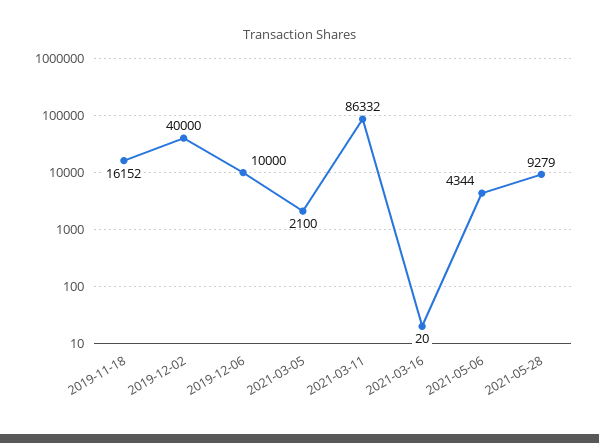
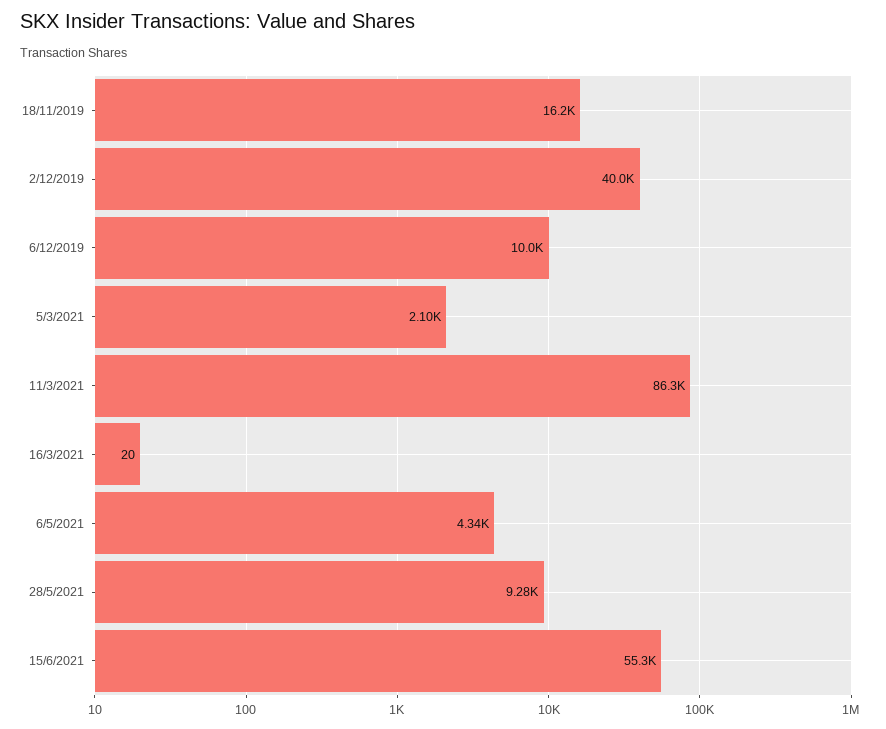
15/6/2021: none -> 55300

